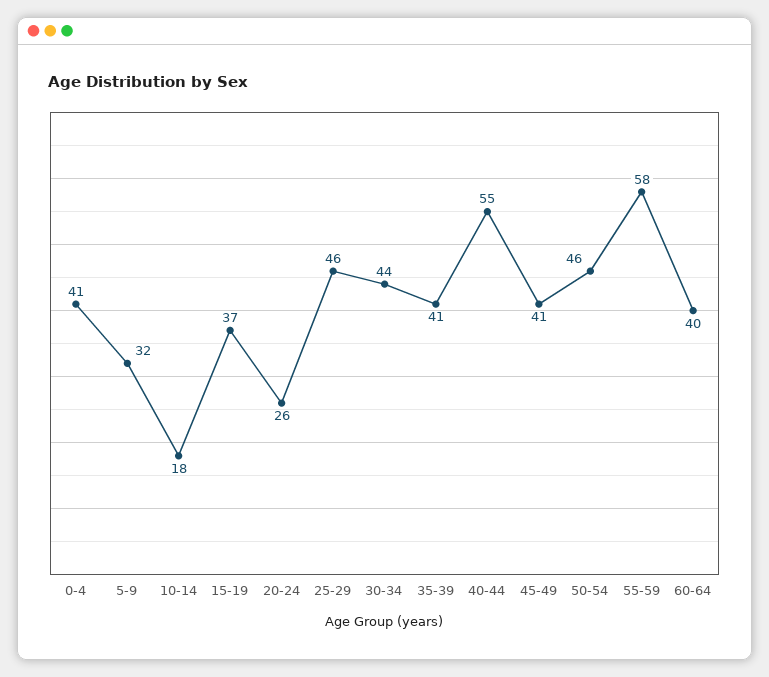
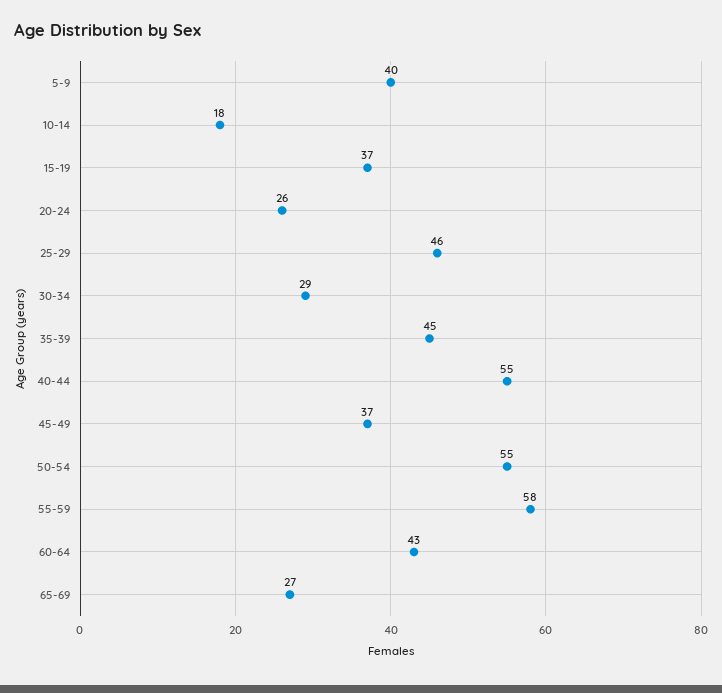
0-4: 41 -> none
5-9: 32 -> 40
30-34: 44 -> 29
35-39: 41 -> 45
45-49: 41 -> 37
50-54: 46 -> 55
60-64: 40 -> 43
65-69: none -> 27

